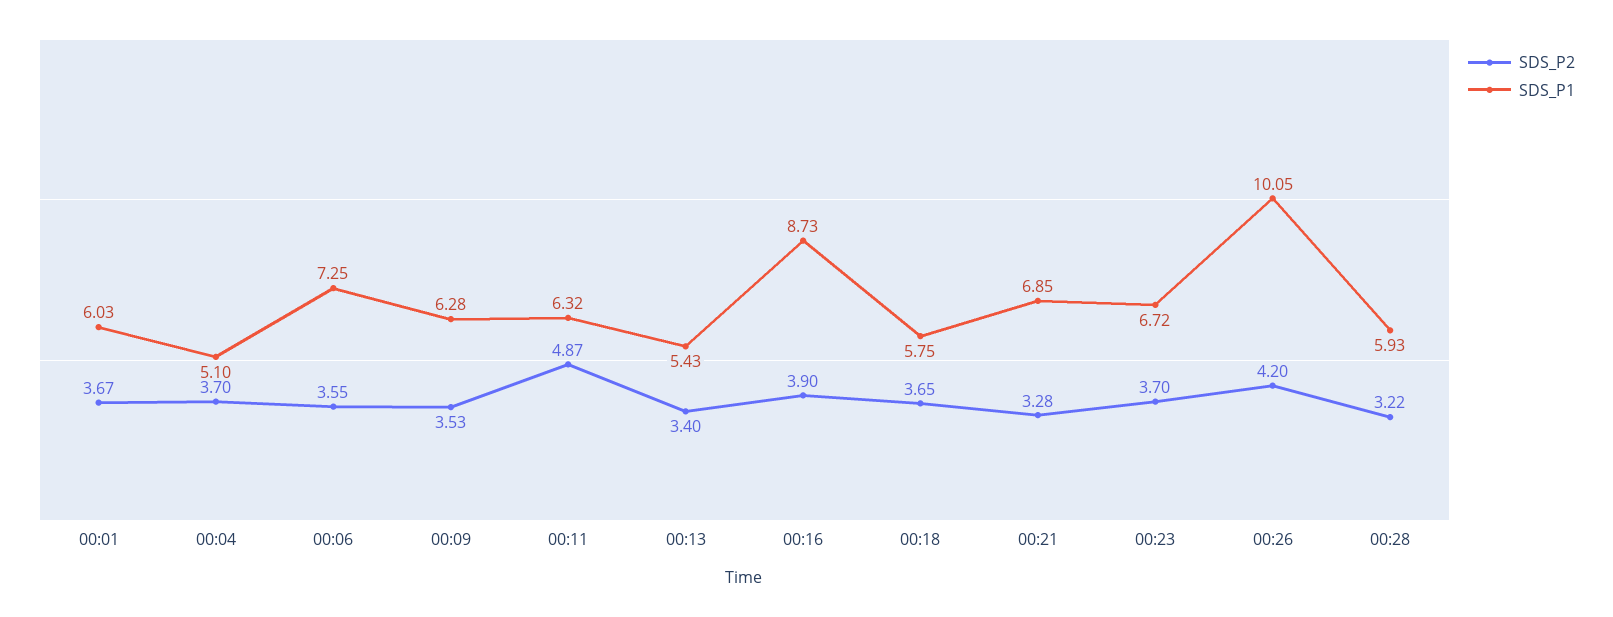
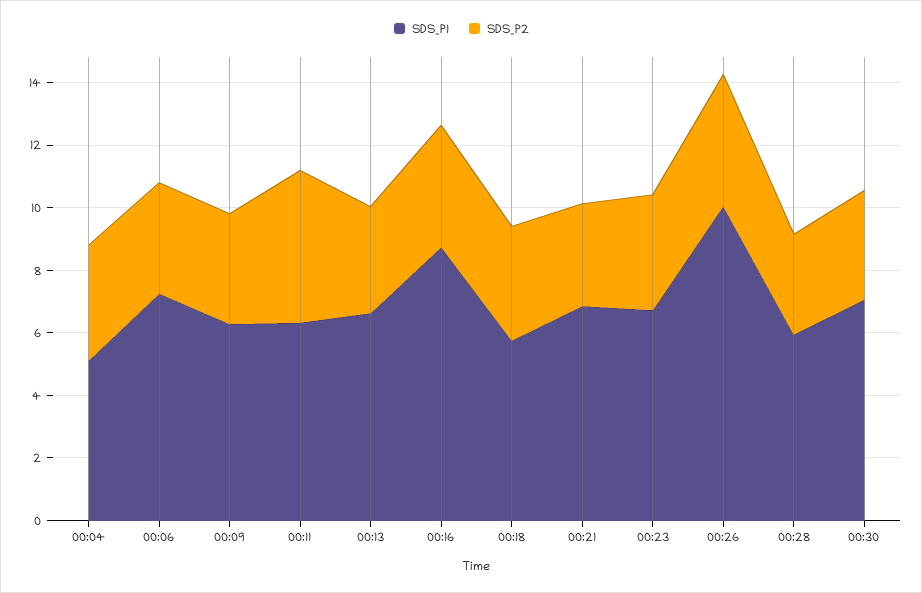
SDS_P2, 00:01: 3.67 -> none
SDS_P1, 00:01: 6.03 -> none
SDS_P1, 00:13: 5.43 -> 6.5
SDS_P1, 00:30: none -> 7
SDS_P2, 00:30: none -> 3.5

